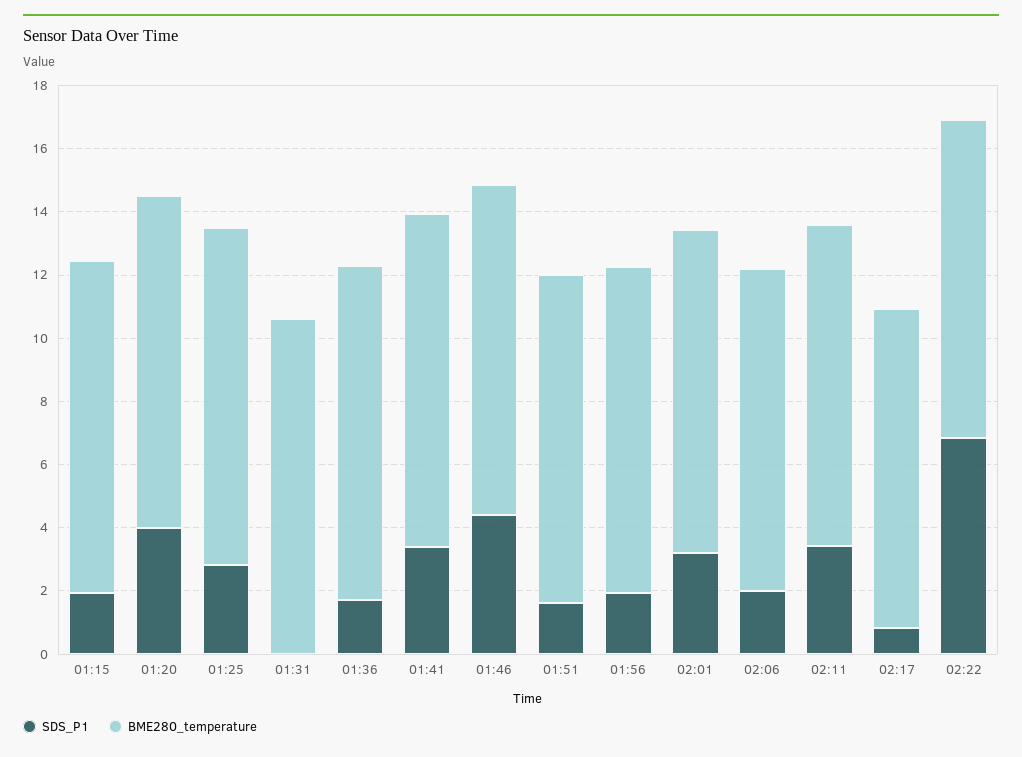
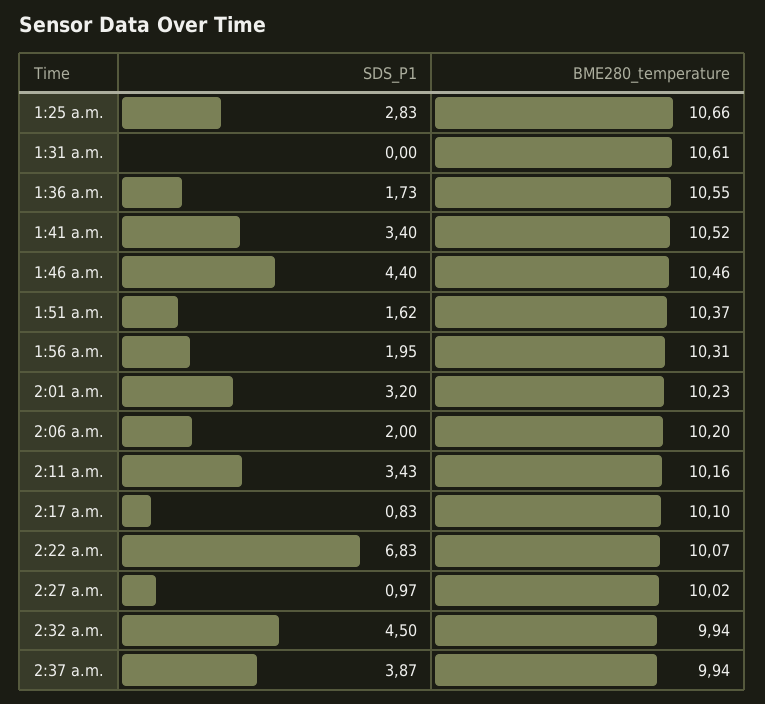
SDS_P1, 01:15: 2 -> none
BME280_temperature, 01:15: 10.5 -> none
SDS_P1, 01:20: 4 -> none
BME280_temperature, 01:20: 10.5 -> none
SDS_P1, 2:27 a.m.: none -> 0.97
BME280_temperature, 2:27 a.m.: none -> 10.02
SDS_P1, 2:32 a.m.: none -> 4.5
BME280_temperature, 2:32 a.m.: none -> 9.94
SDS_P1, 2:37 a.m.: none -> 3.87
BME280_temperature, 2:37 a.m.: none -> 9.94

